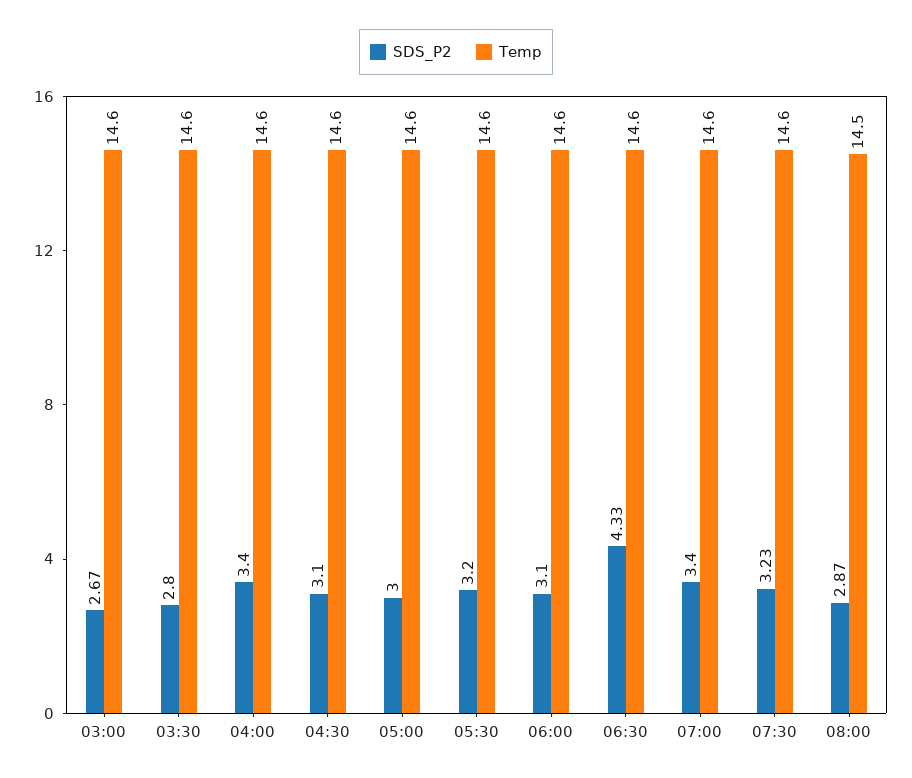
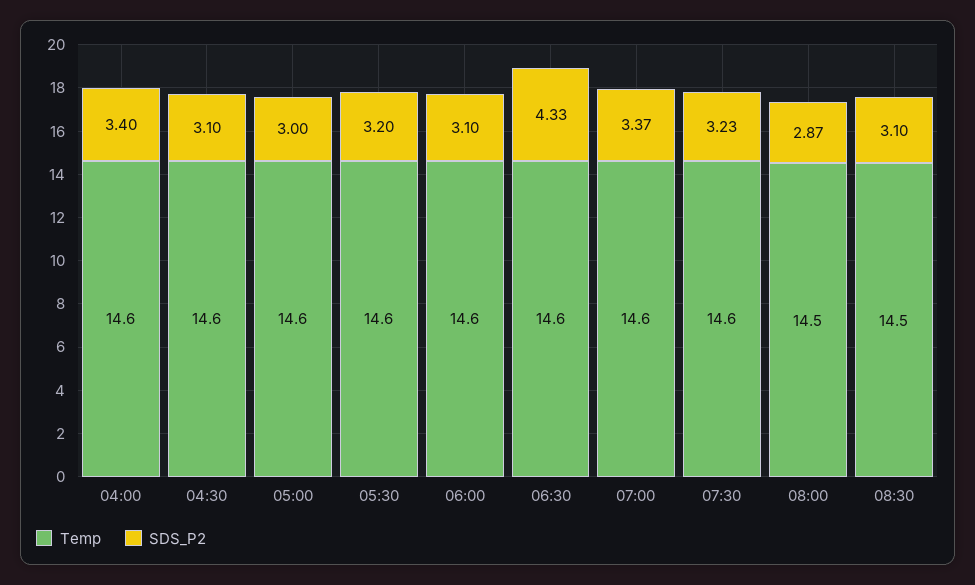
SDS_P2, 03:00: 2.67 -> none
Temp, 03:00: 14.6 -> none
SDS_P2, 03:30: 2.8 -> none
Temp, 03:30: 14.6 -> none
SDS_P2, 07:00: 3.4 -> 3.37
Temp, 08:30: none -> 14.5
SDS_P2, 08:30: none -> 3.1

